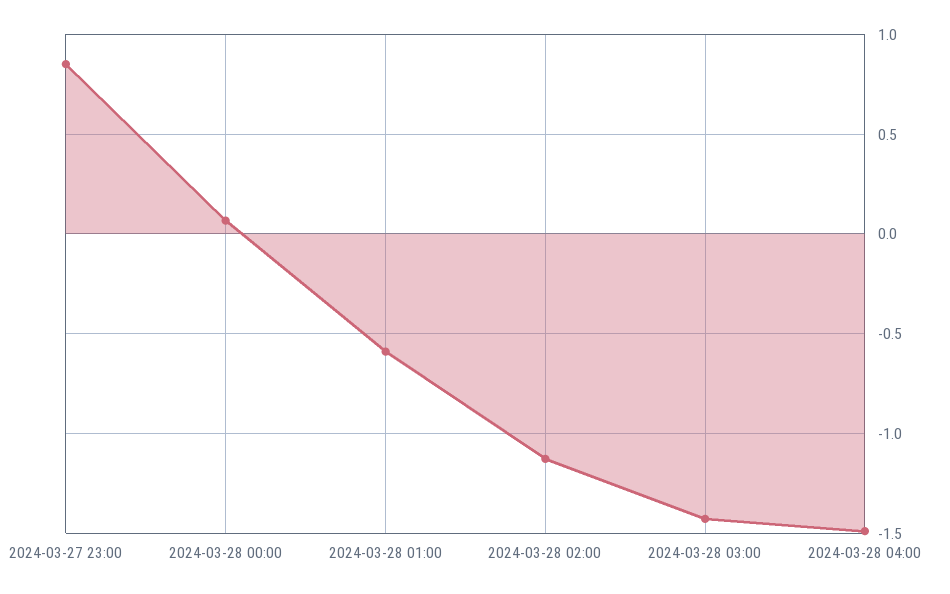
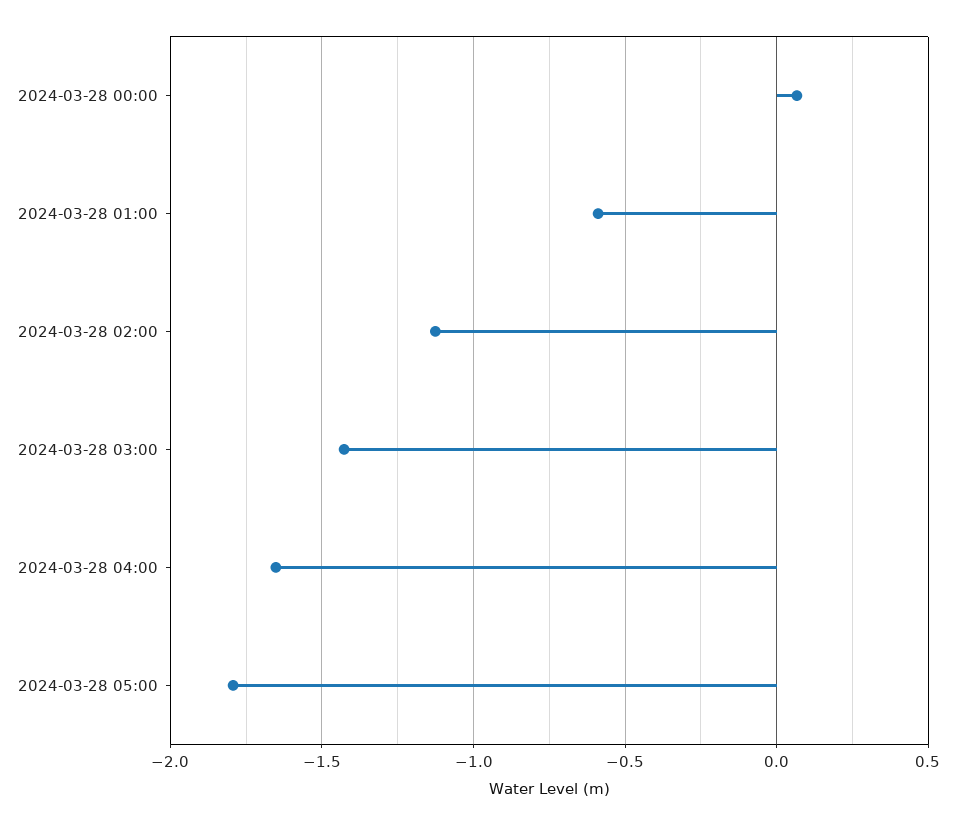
2024-03-27 23:00: 0.85 -> none
2024-03-28 04:00: -1.5 -> -1.65
2024-03-28 05:00: none -> -1.8

